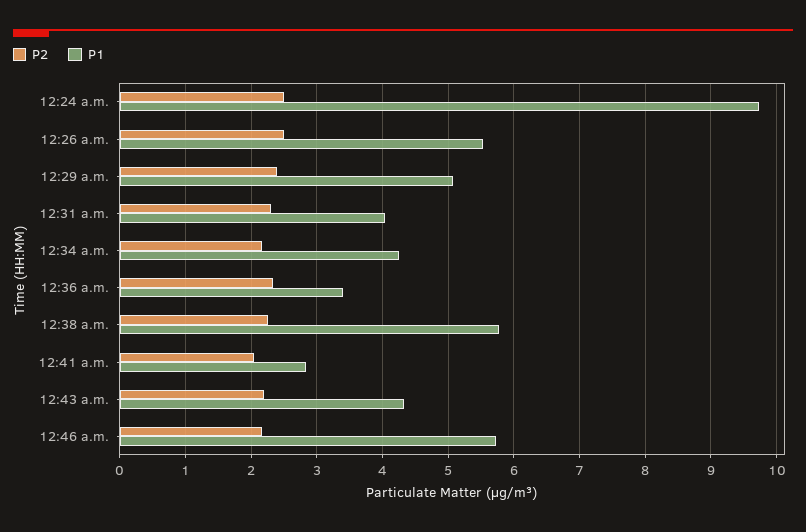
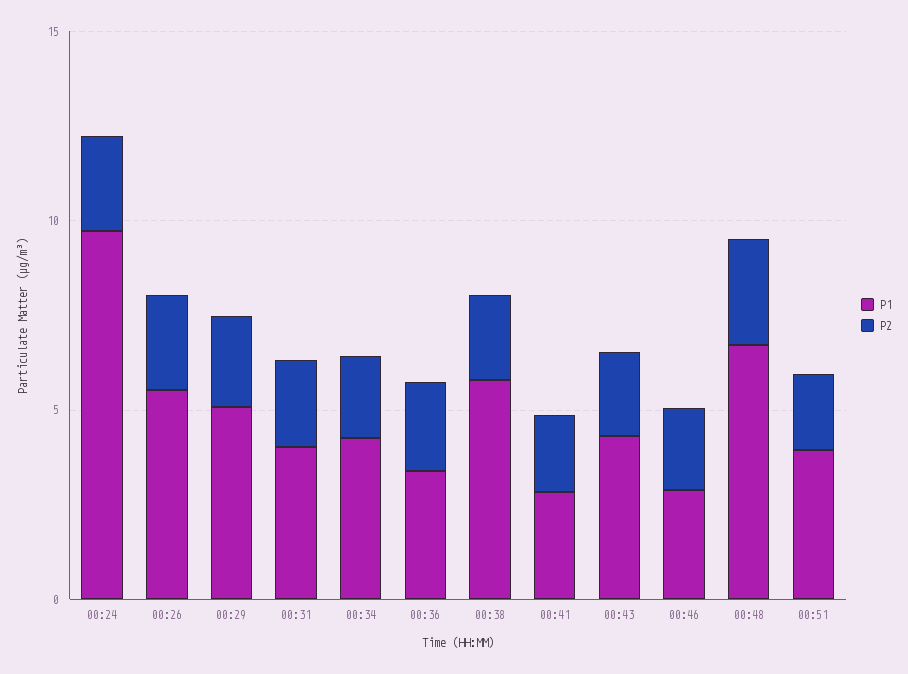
P1, 12:46 a.m.: 5.7 -> 3
P1, 00:48: none -> 7
P2, 00:48: none -> 3
P1, 00:51: none -> 4
P2, 00:51: none -> 2

